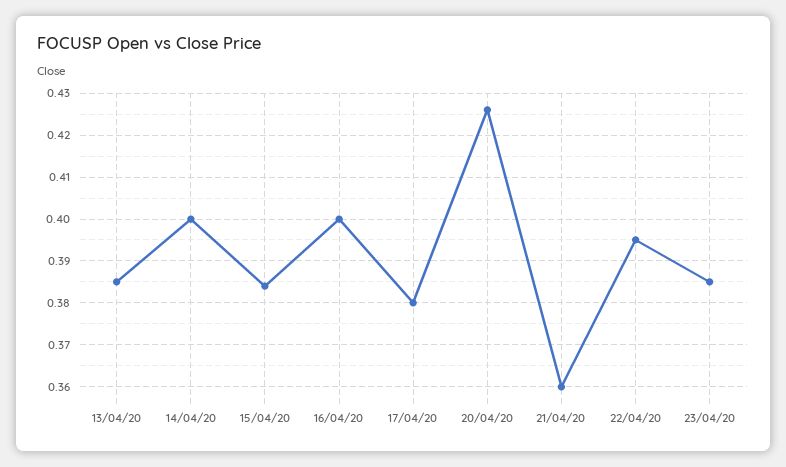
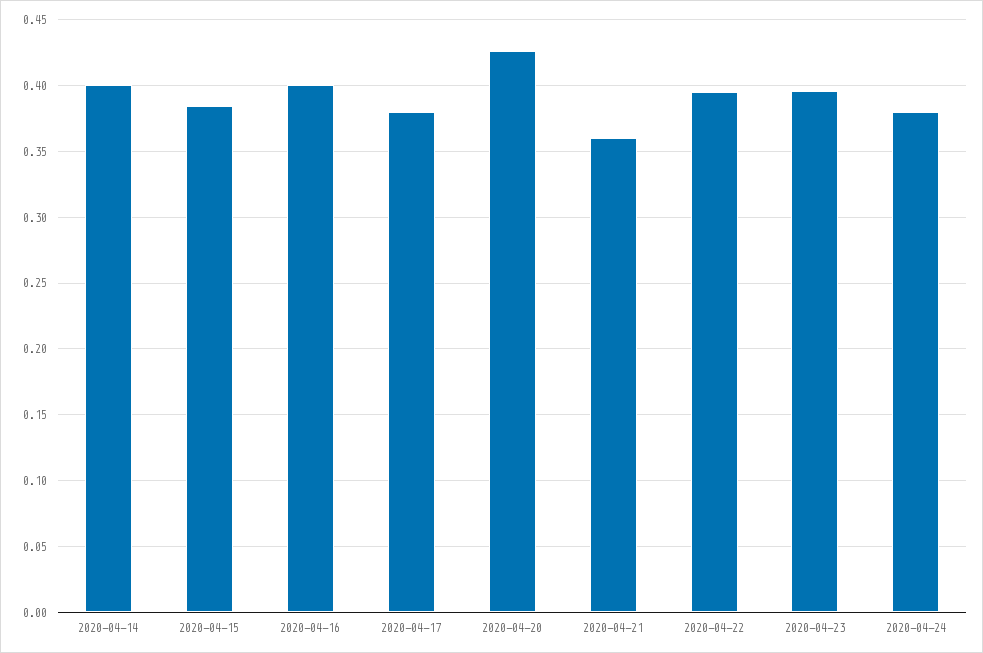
13/04/20: 0.385 -> none
23/04/20: 0.385 -> 0.395
2020-04-24: none -> 0.38

